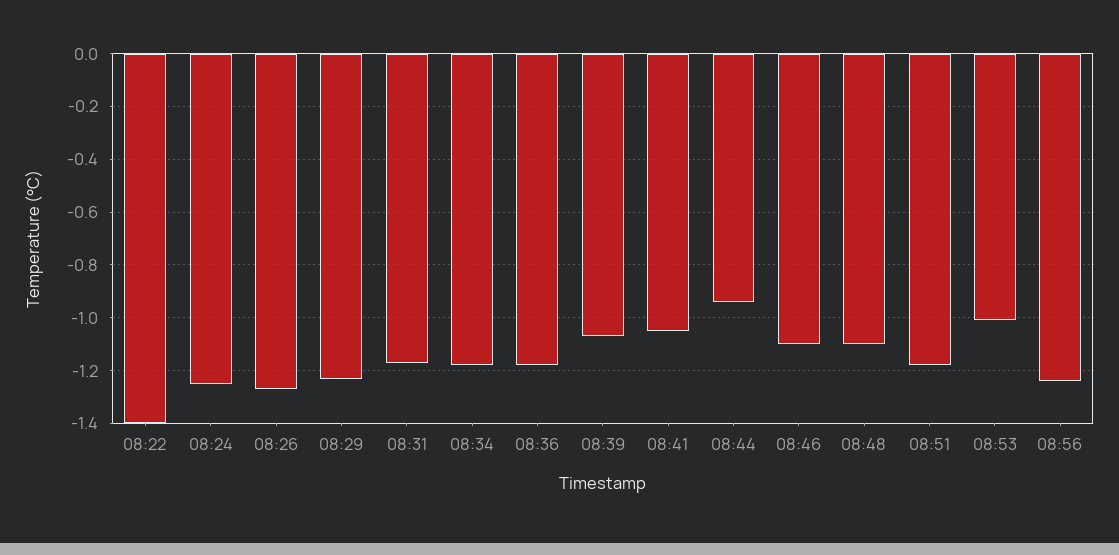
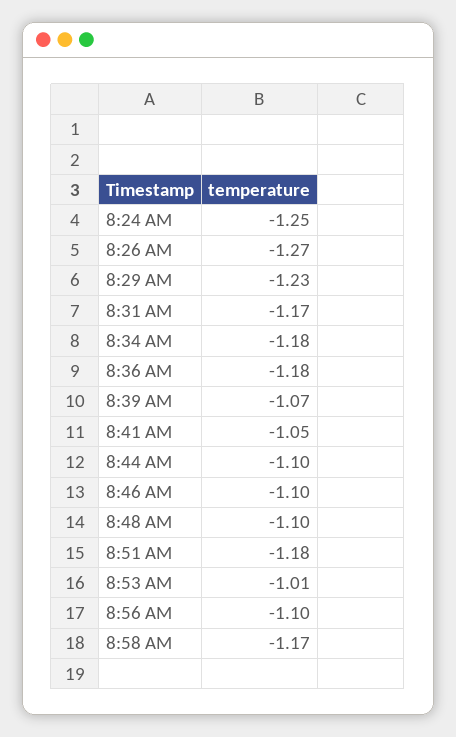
08:22: -1.4 -> none
08:44: -0.95 -> -1.1
08:56: -1.25 -> -1.1
8:58 AM: none -> -1.17

